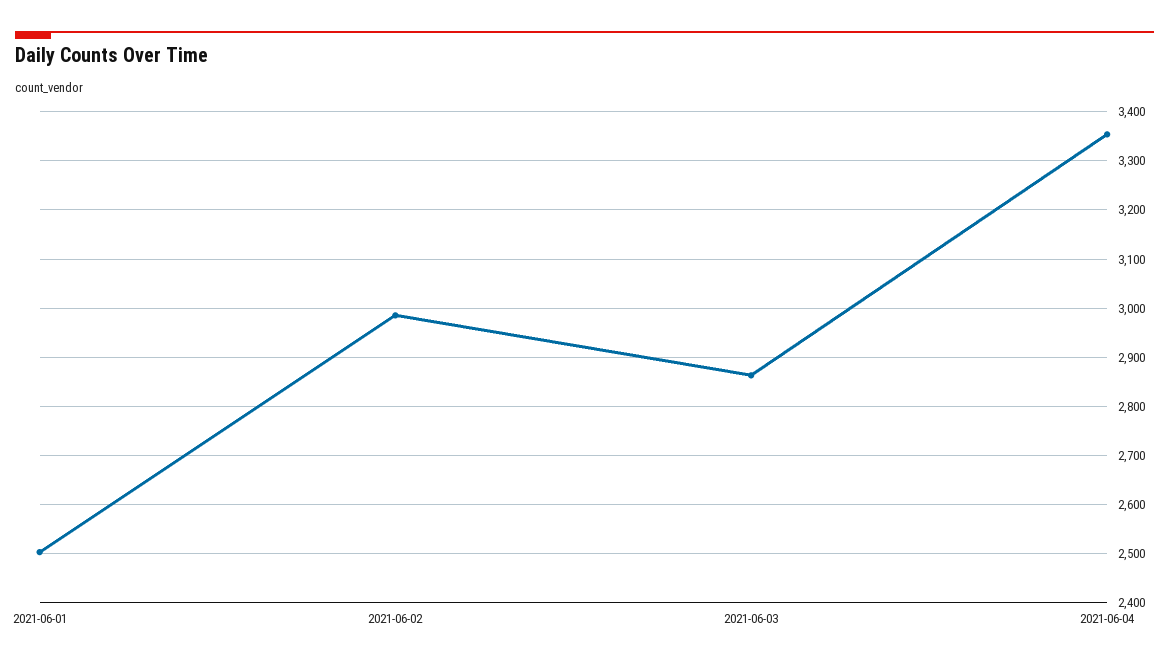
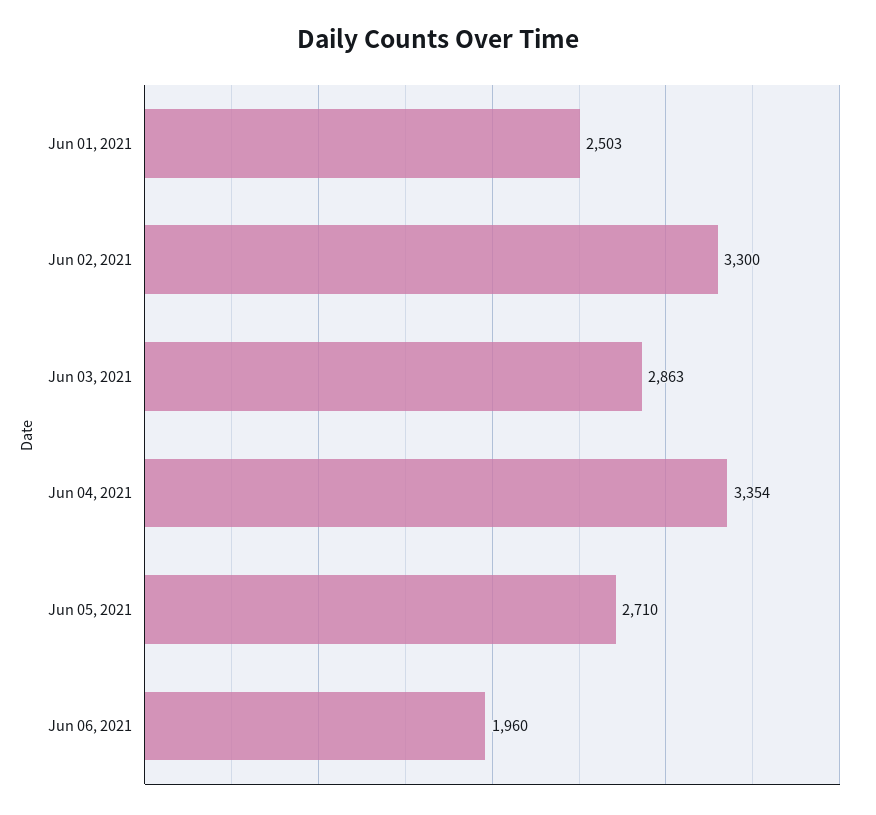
2021-06-02: 2980 -> 3300
Jun 05, 2021: none -> 2710
Jun 06, 2021: none -> 1960

